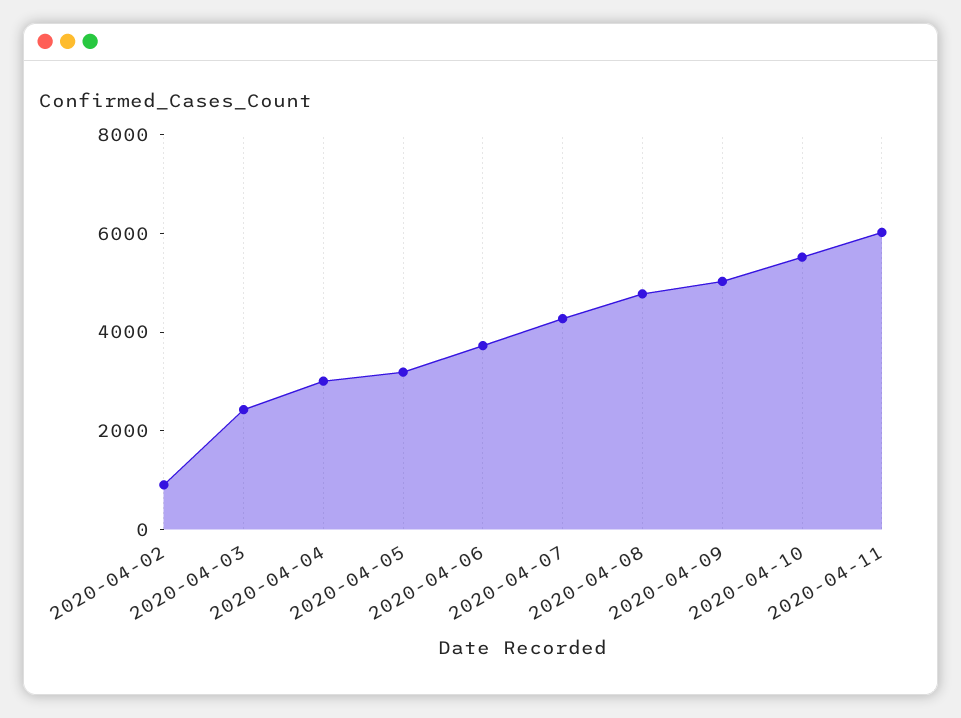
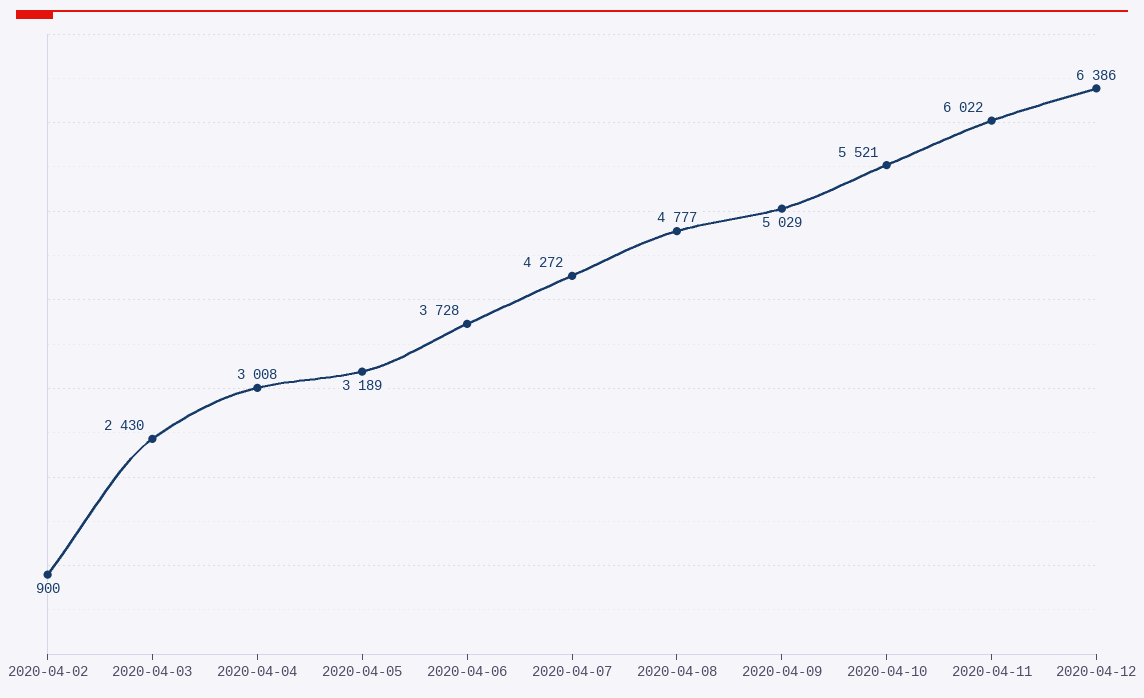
2020-04-12: none -> 6386

